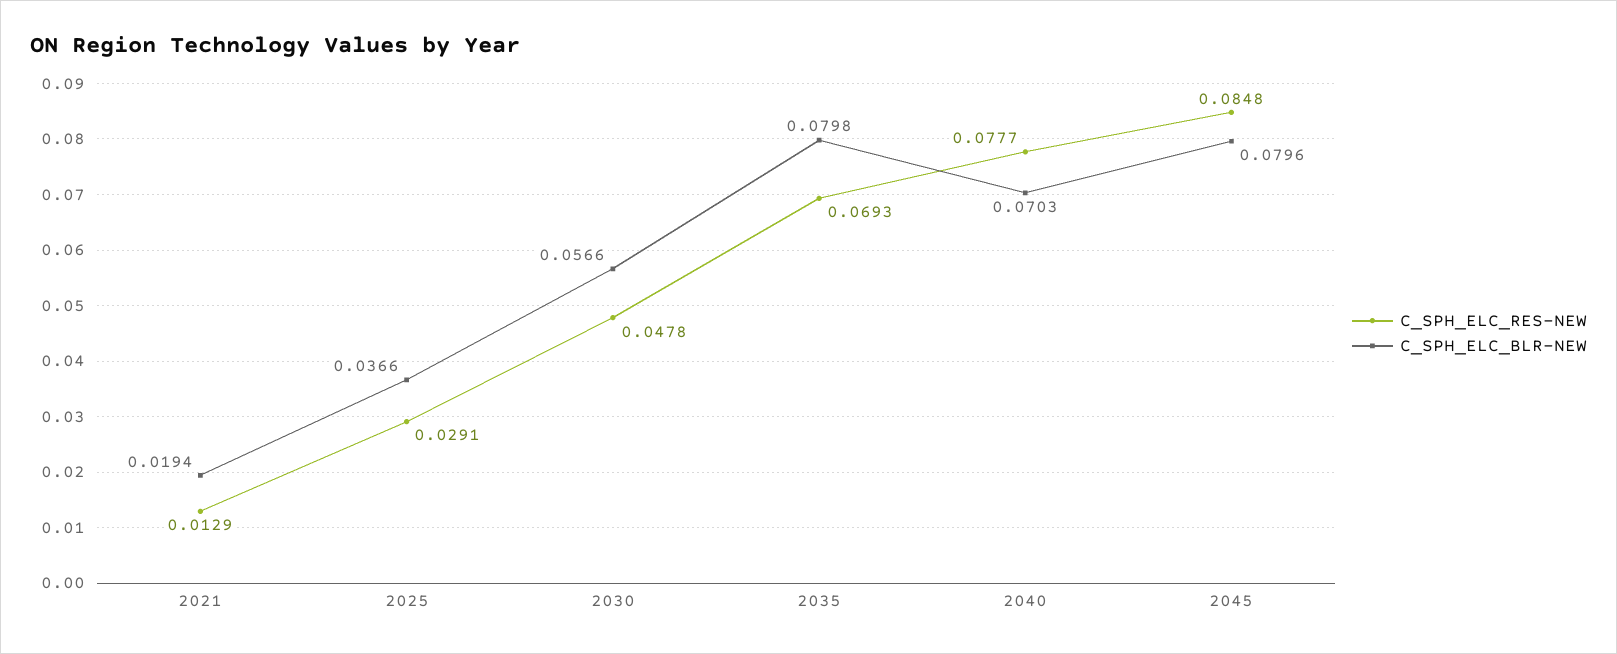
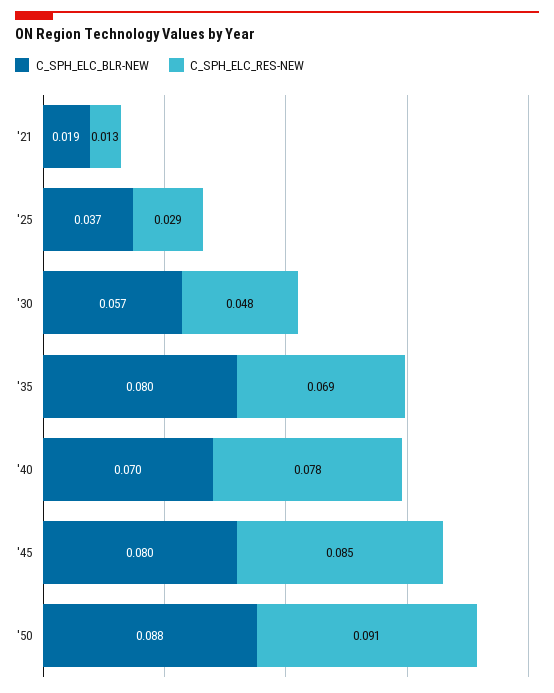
C_SPH_ELC_BLR-NEW, '50: none -> 0.088
C_SPH_ELC_RES-NEW, '50: none -> 0.091

